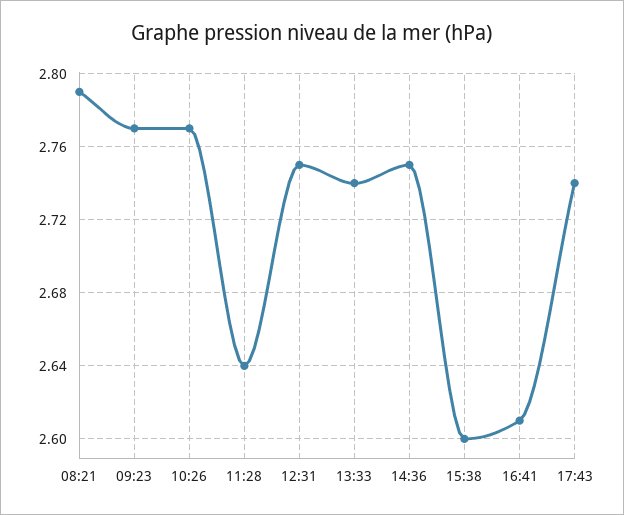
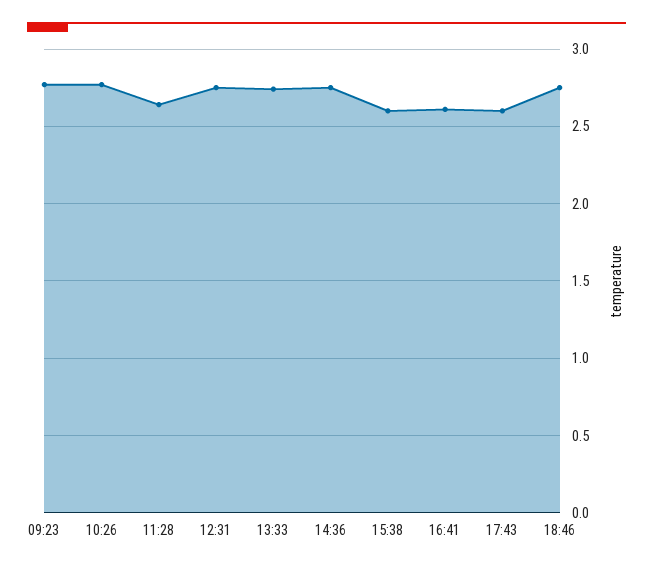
08:21: 2.79 -> none
17:43: 2.74 -> 2.6
18:46: none -> 2.75

